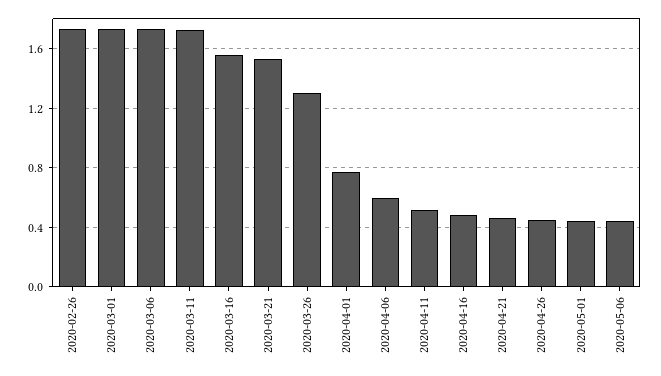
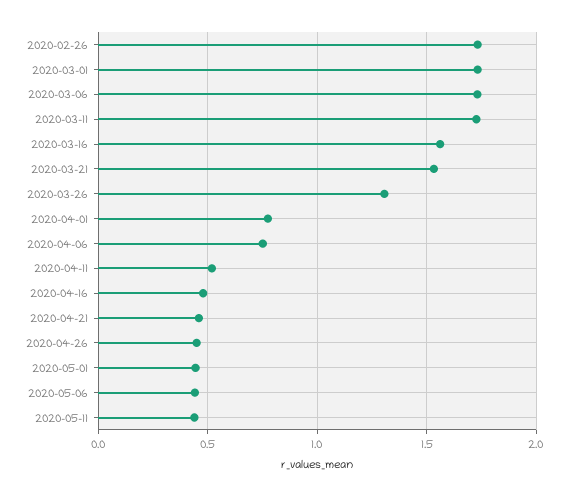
2020-04-06: 0.6 -> 0.75
2020-05-11: none -> 0.45

